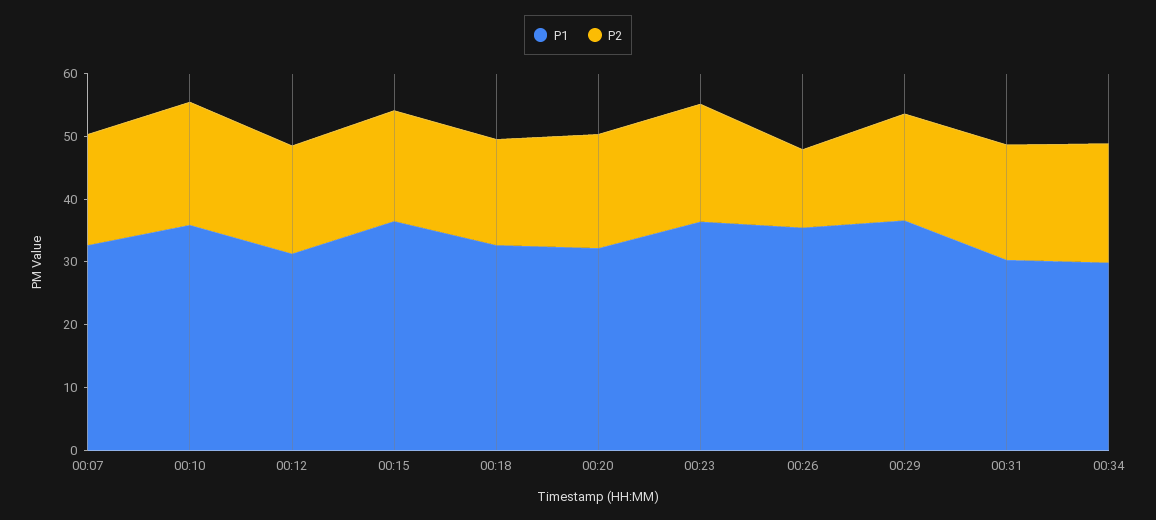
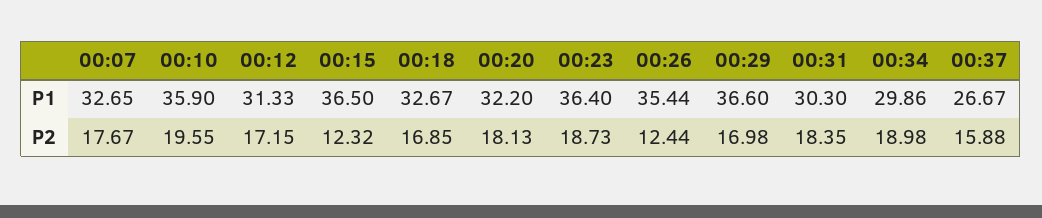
P2, 00:15: 18 -> 12.32
P1, 00:37: none -> 26.67
P2, 00:37: none -> 15.88

